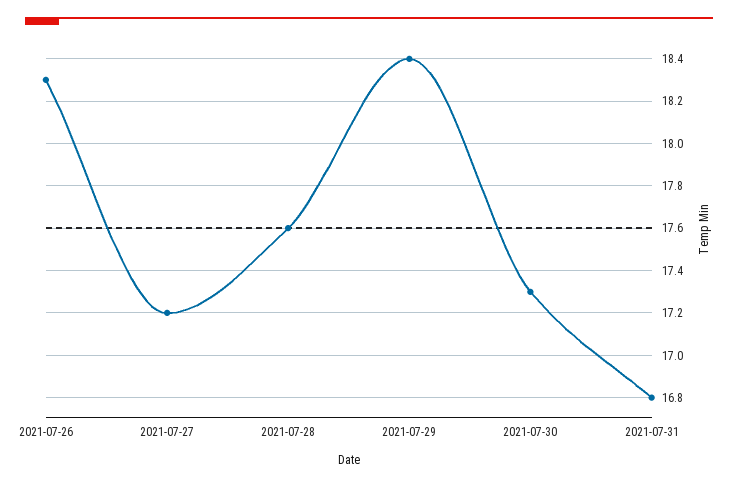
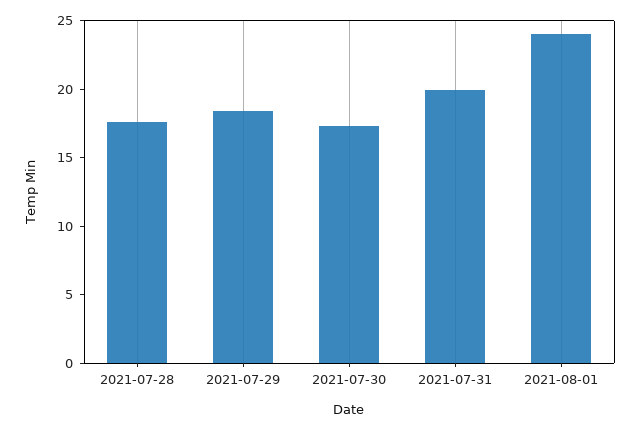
2021-07-26: 18.3 -> none
2021-07-27: 17.2 -> none
2021-07-31: 16.8 -> 20
2021-08-01: none -> 24

